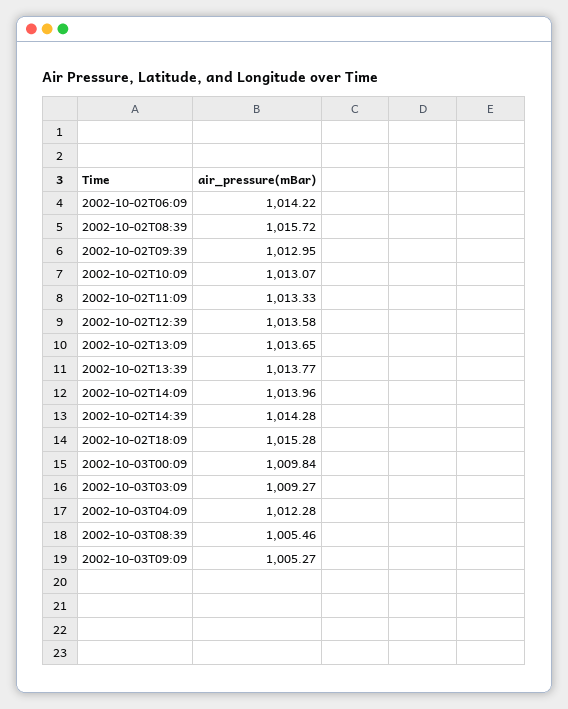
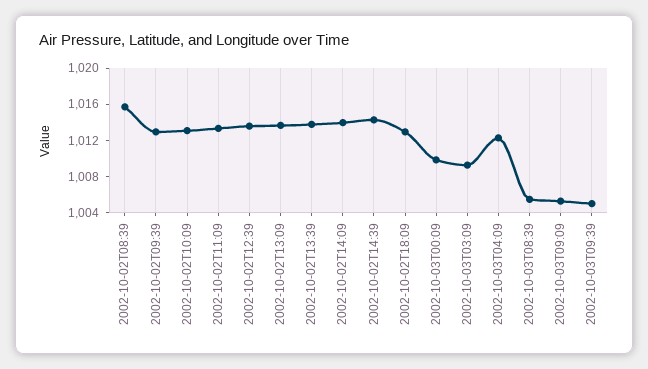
2002-10-02T06:09: 1014.22 -> none
2002-10-02T18:09: 1015.28 -> 1013
2002-10-03T09:39: none -> 1005

